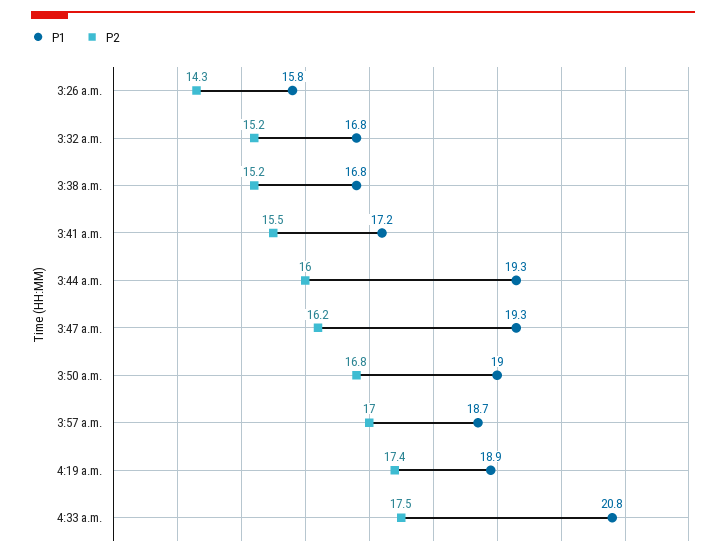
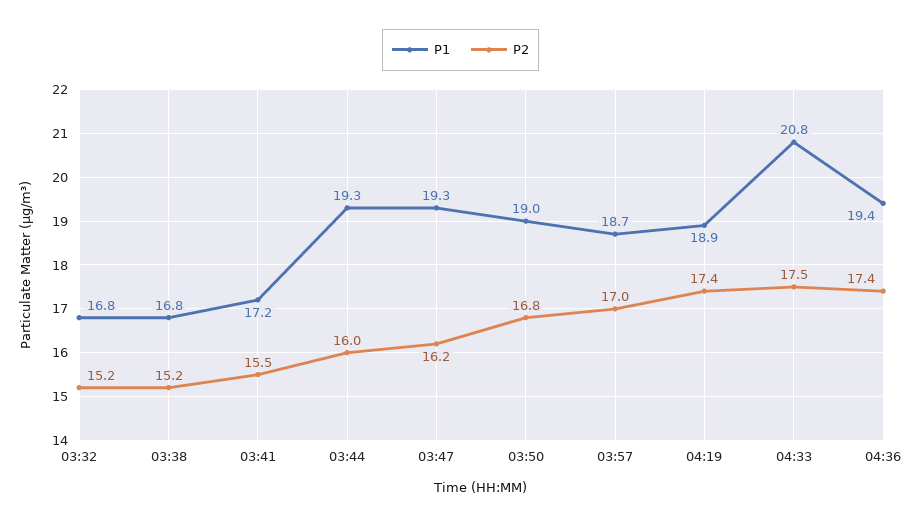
P1, 3:26 a.m.: 15.8 -> none
P2, 3:26 a.m.: 14.3 -> none
P1, 04:36: none -> 19.4
P2, 04:36: none -> 17.4

